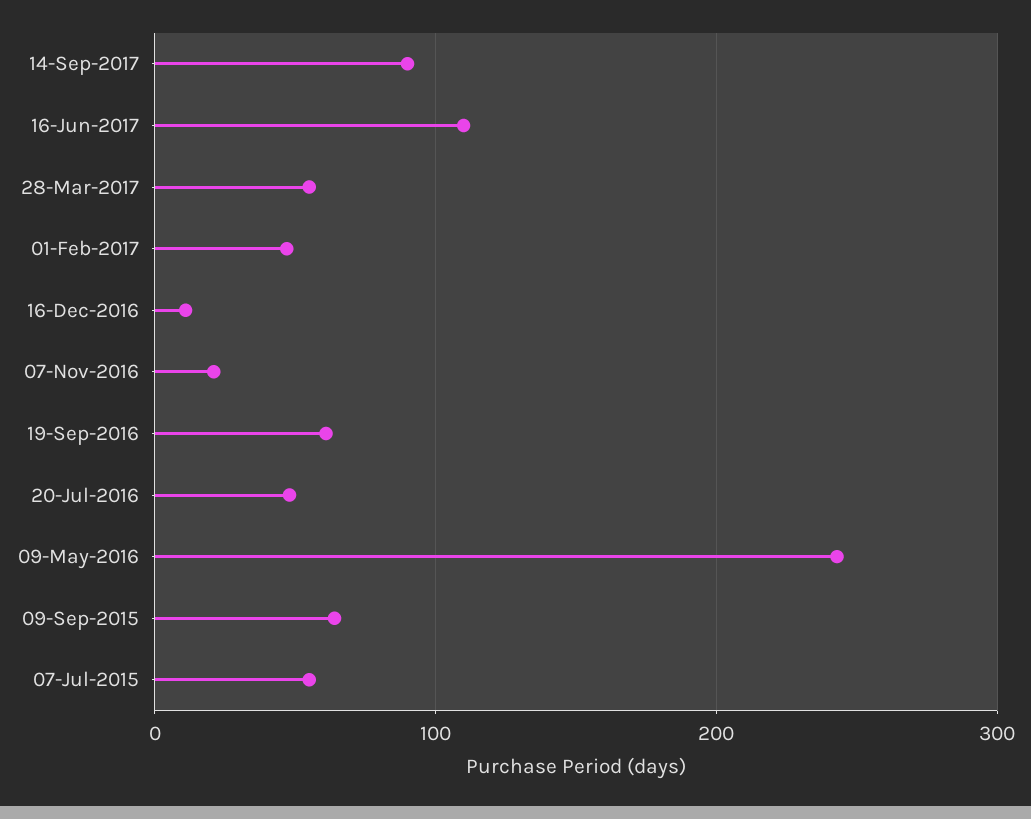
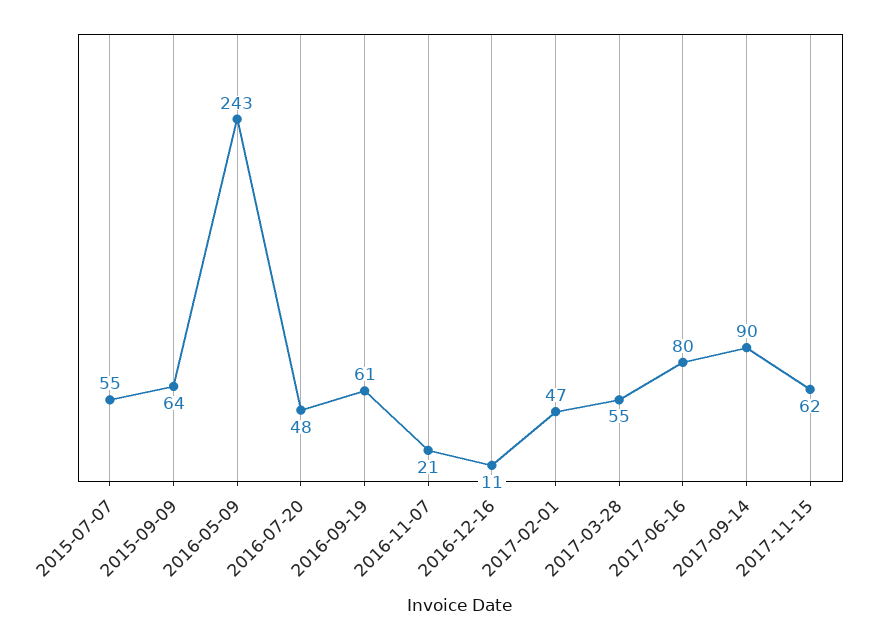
16-Jun-2017: 110 -> 80
2017-11-15: none -> 62

